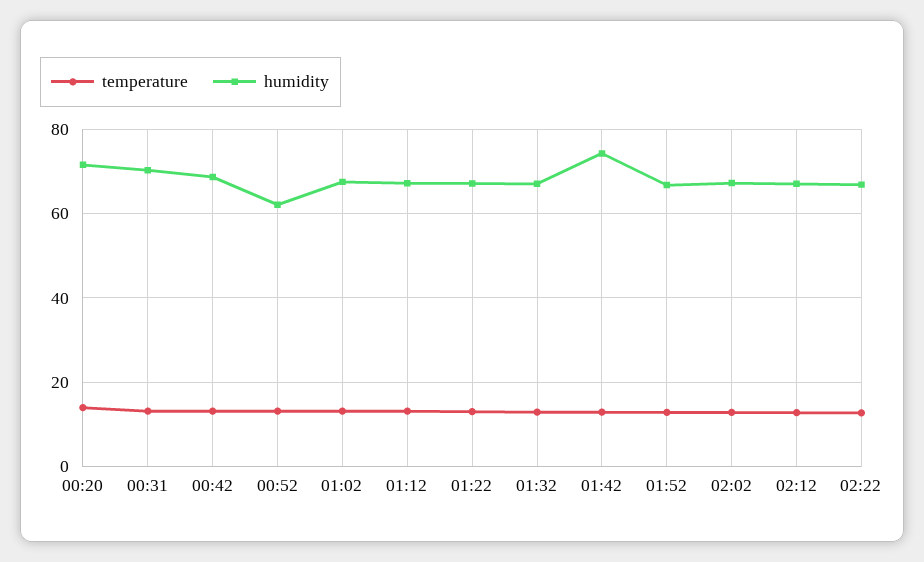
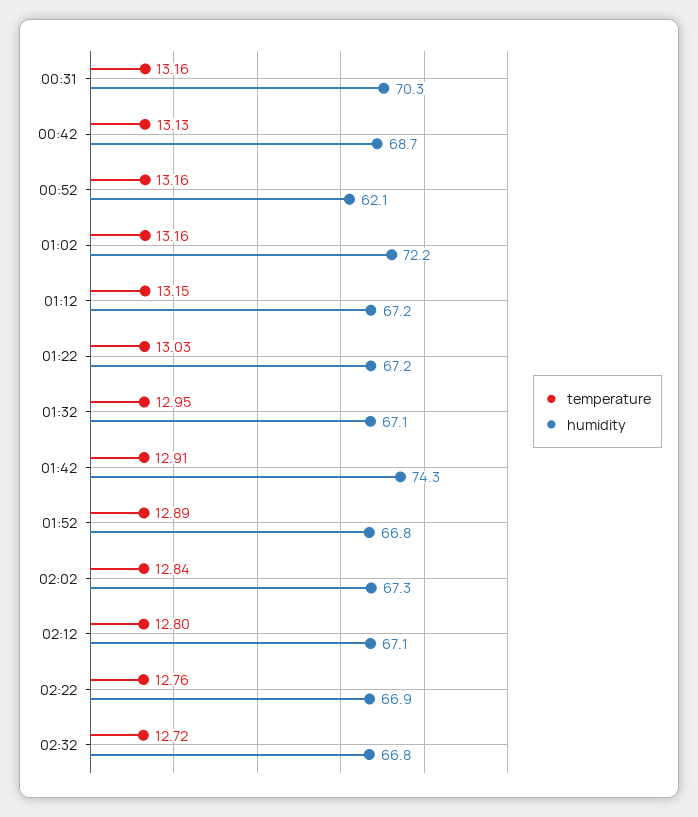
temperature, 00:20: 14 -> none
humidity, 00:20: 72 -> none
humidity, 01:02: 68 -> 72.2
temperature, 02:32: none -> 12.72
humidity, 02:32: none -> 66.8

